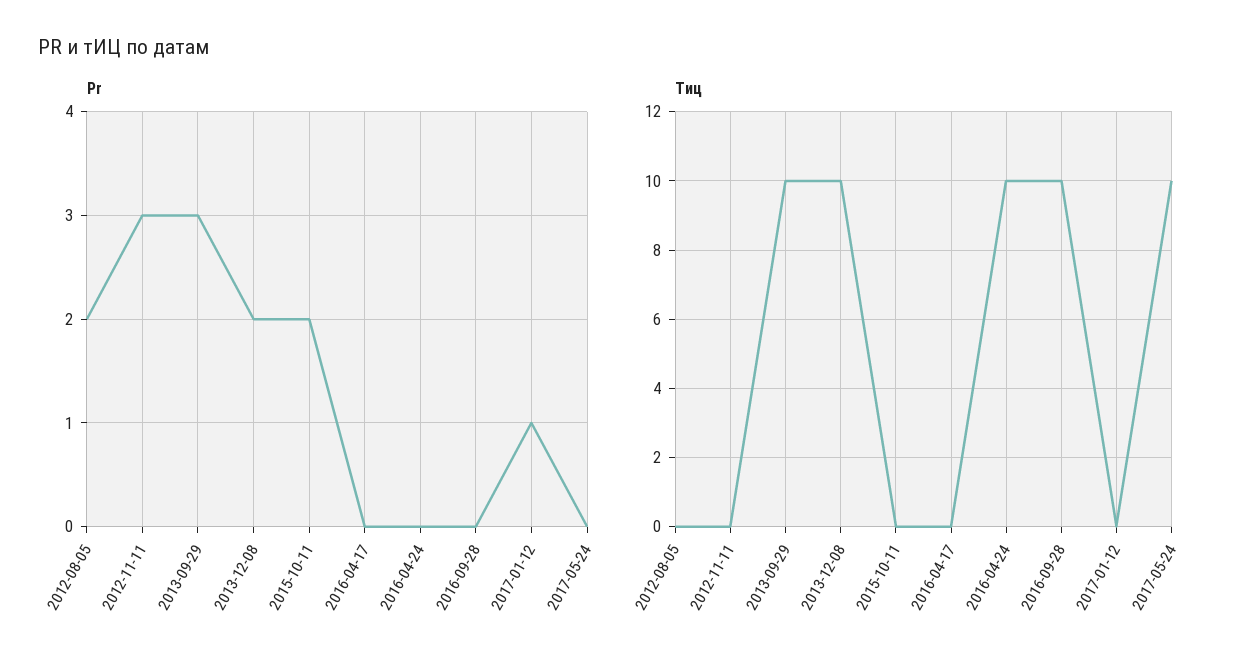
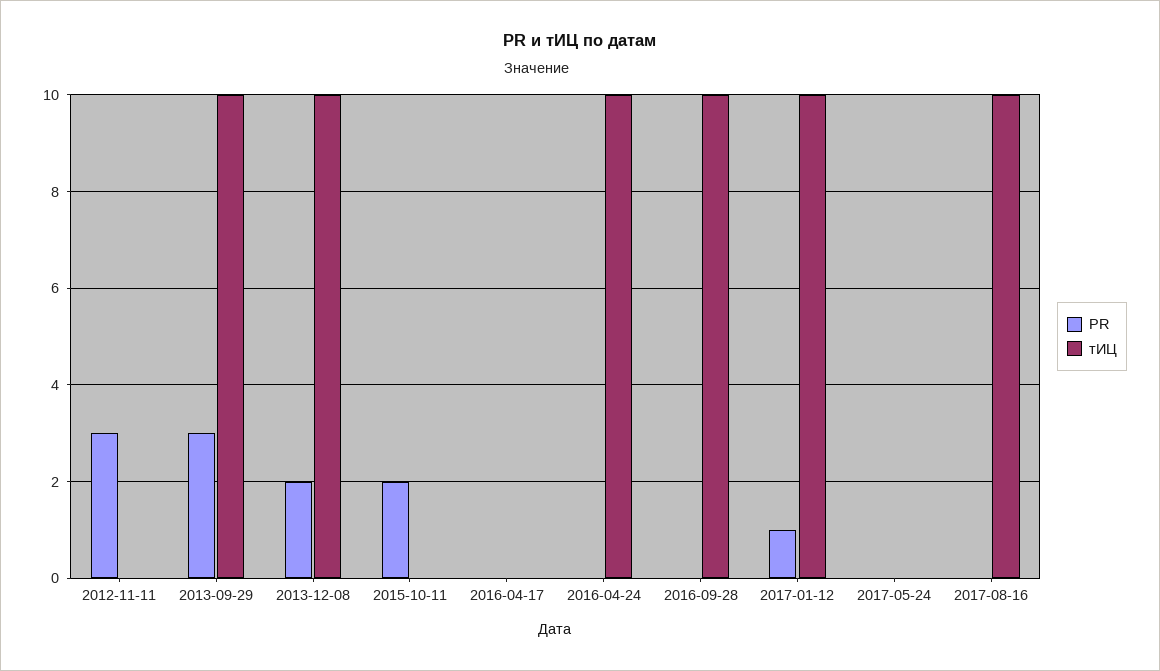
Pr, 2012-08-05: 2 -> none
Тиц, 2012-08-05: 0 -> none
Тиц, 2017-01-12: 0 -> 10
Тиц, 2017-05-24: 10 -> 0
Pr, 2017-08-16: none -> 0
Тиц, 2017-08-16: none -> 10

